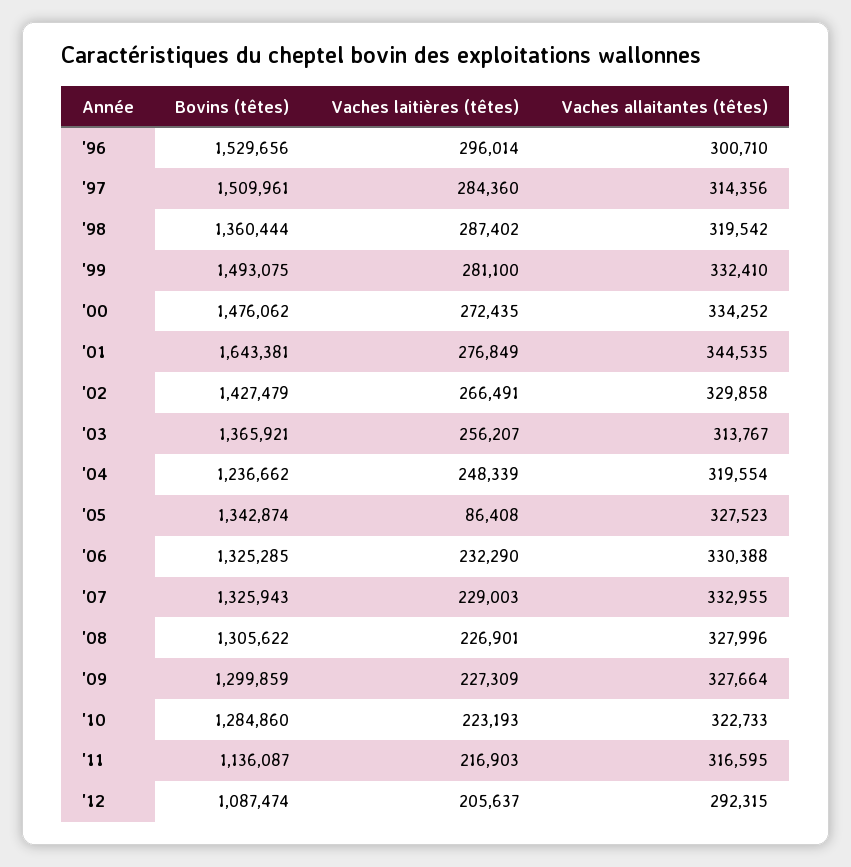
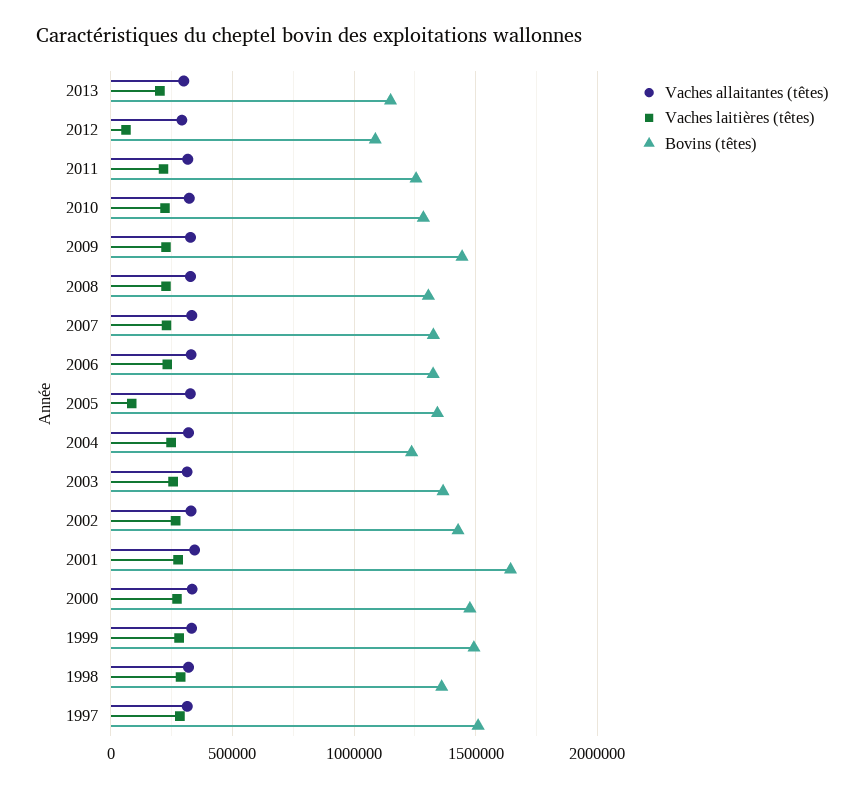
Bovins (têtes), '96: 1529656 -> none
Vaches laitières (têtes), '96: 296014 -> none
Vaches allaitantes (têtes), '96: 300710 -> none
Bovins (têtes), '09: 1299859 -> 1450000
Bovins (têtes), '11: 1136087 -> 1250000
Vaches laitières (têtes), '12: 205637 -> 50000
Vaches allaitantes (têtes), 2013: none -> 300000
Vaches laitières (têtes), 2013: none -> 200000
Bovins (têtes), 2013: none -> 1150000

